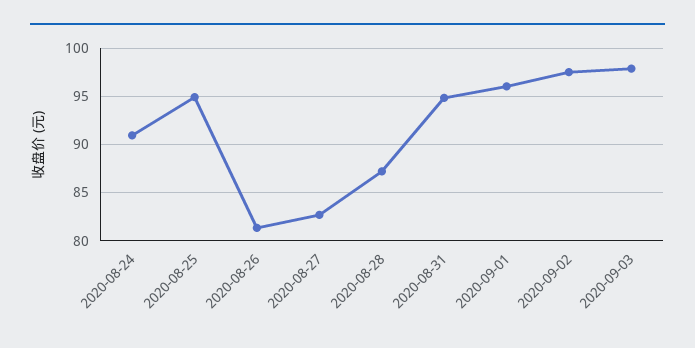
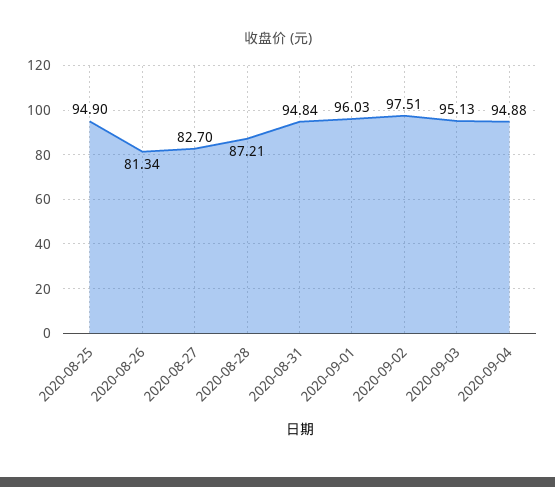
2020-08-24: 91 -> none
2020-09-03: 98 -> 95.13
2020-09-04: none -> 94.88

